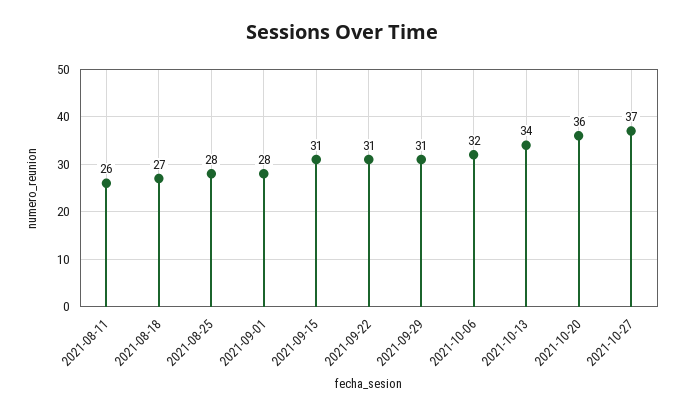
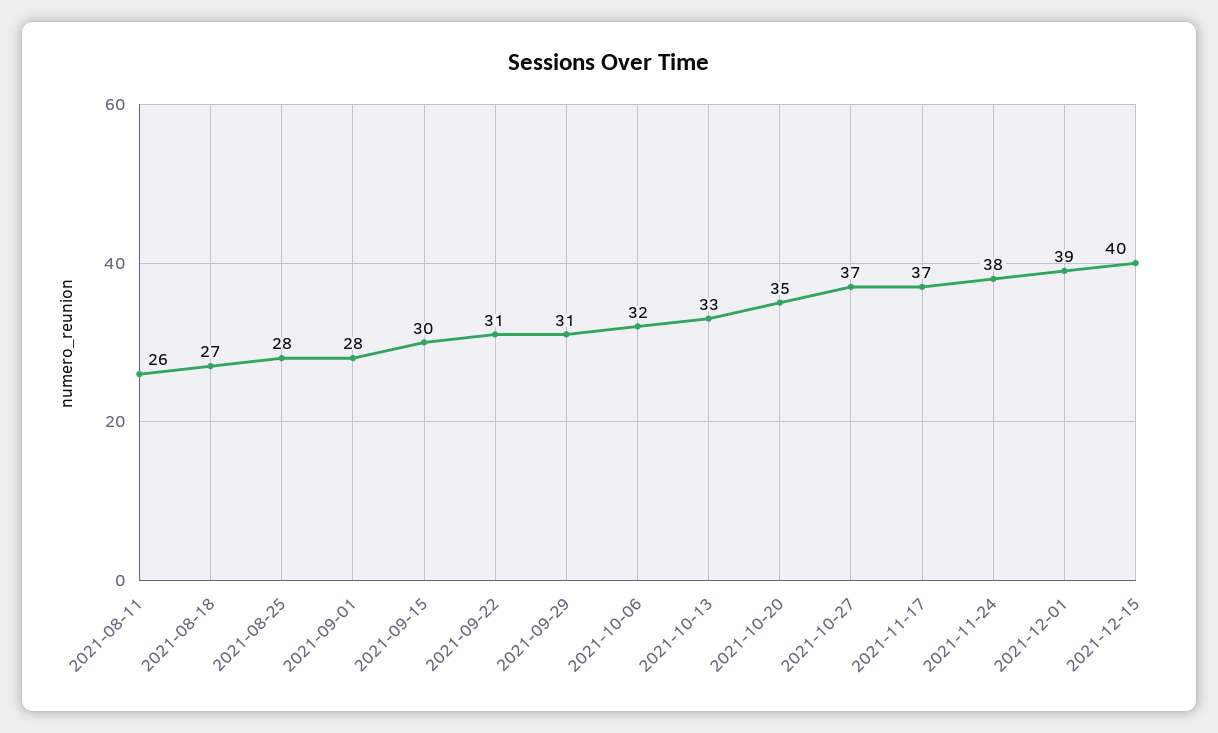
2021-09-15: 31 -> 30
2021-10-13: 34 -> 33
2021-10-20: 36 -> 35
2021-11-17: none -> 37
2021-11-24: none -> 38
2021-12-01: none -> 39
2021-12-15: none -> 40

